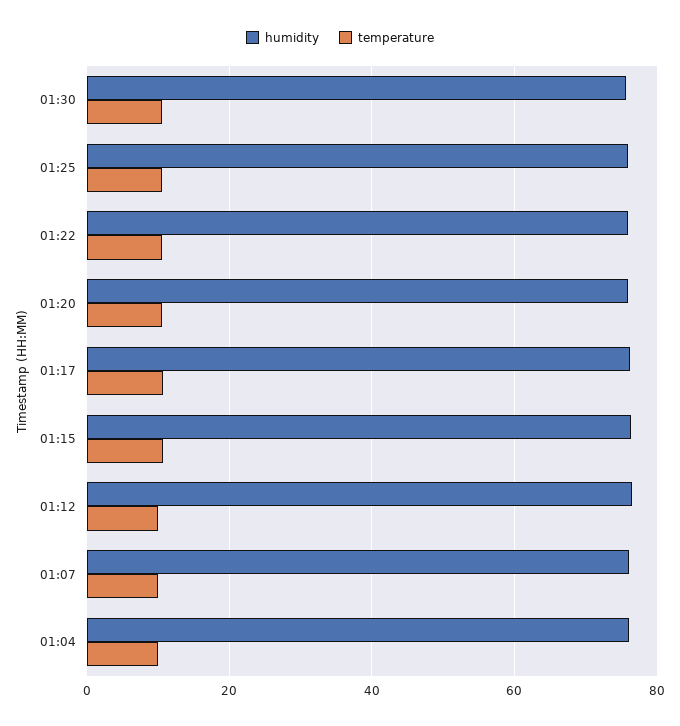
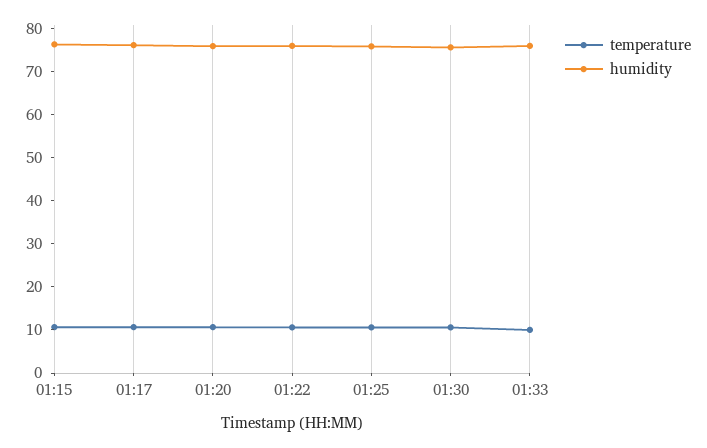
humidity, 01:12: 76 -> none
temperature, 01:12: 10 -> none
humidity, 01:07: 76 -> none
temperature, 01:07: 10 -> none
humidity, 01:04: 76 -> none
temperature, 01:04: 10 -> none
temperature, 01:33: none -> 10
humidity, 01:33: none -> 76

